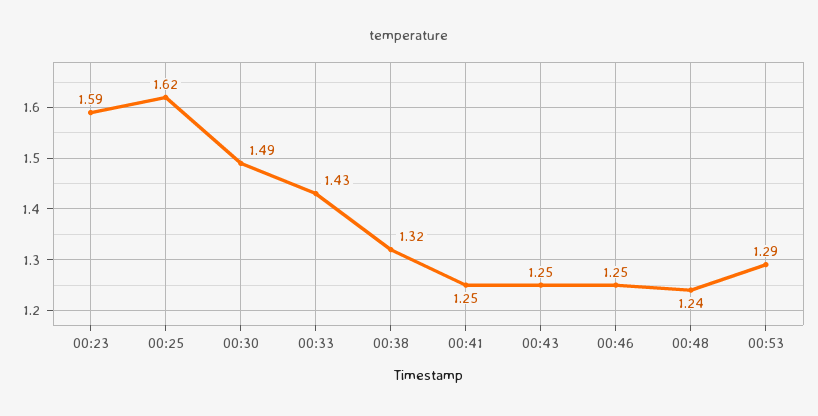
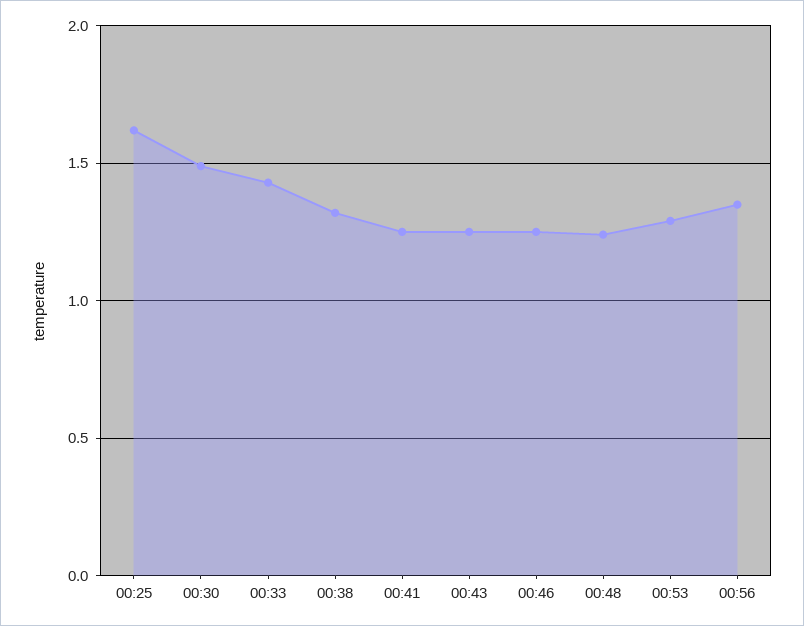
00:23: 1.59 -> none
00:56: none -> 1.35

